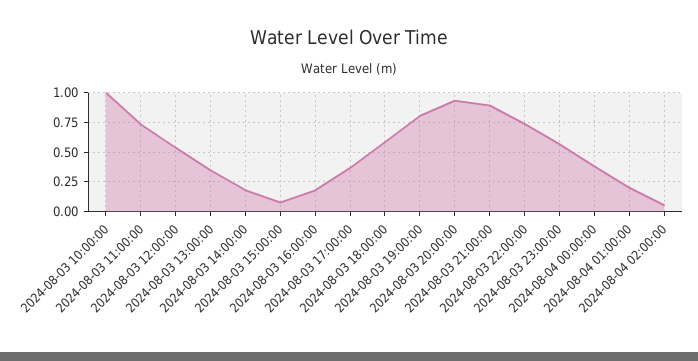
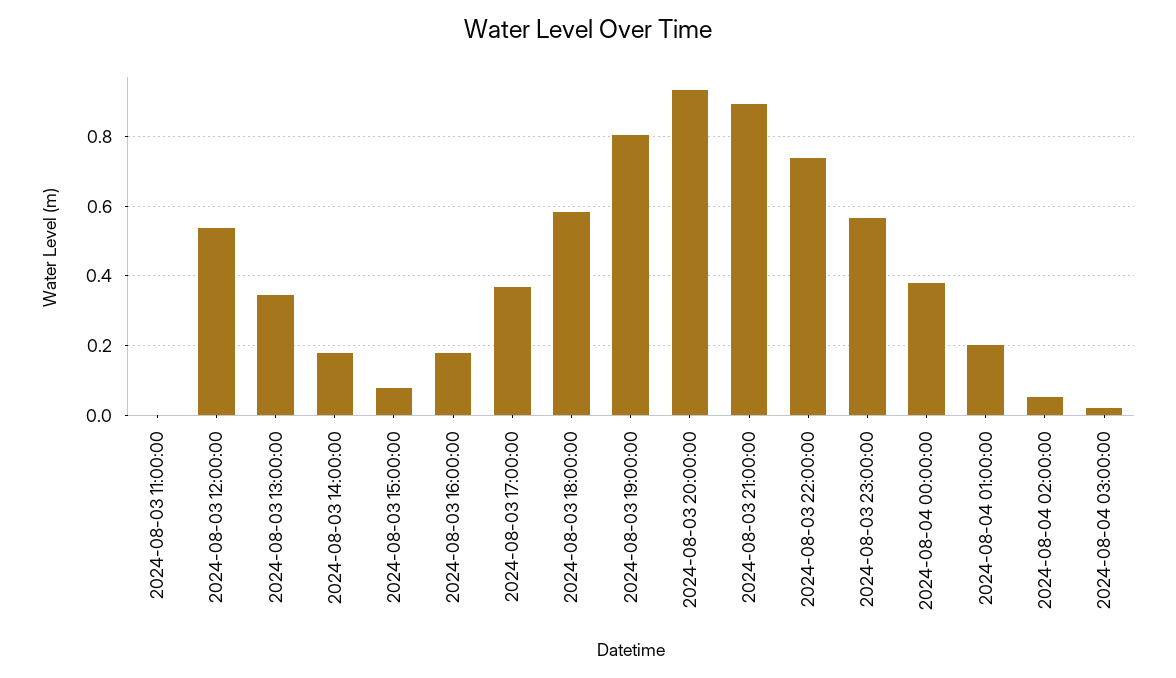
2024-08-03 10:00:00: 1 -> none
2024-08-03 11:00:00: 0.75 -> 0
2024-08-04 03:00:00: none -> 0.02

